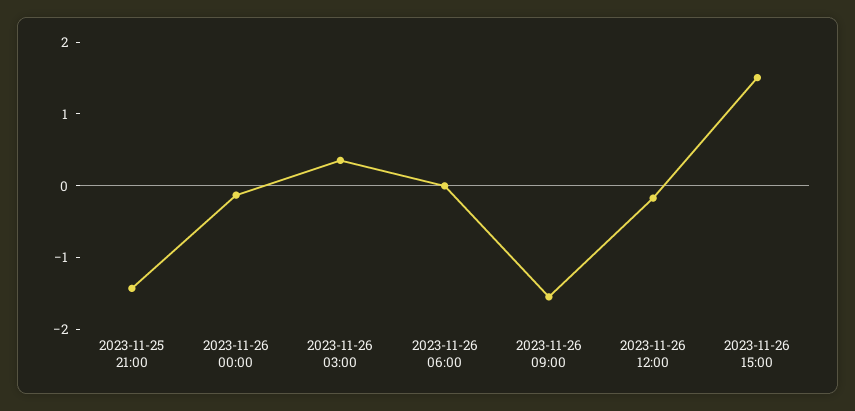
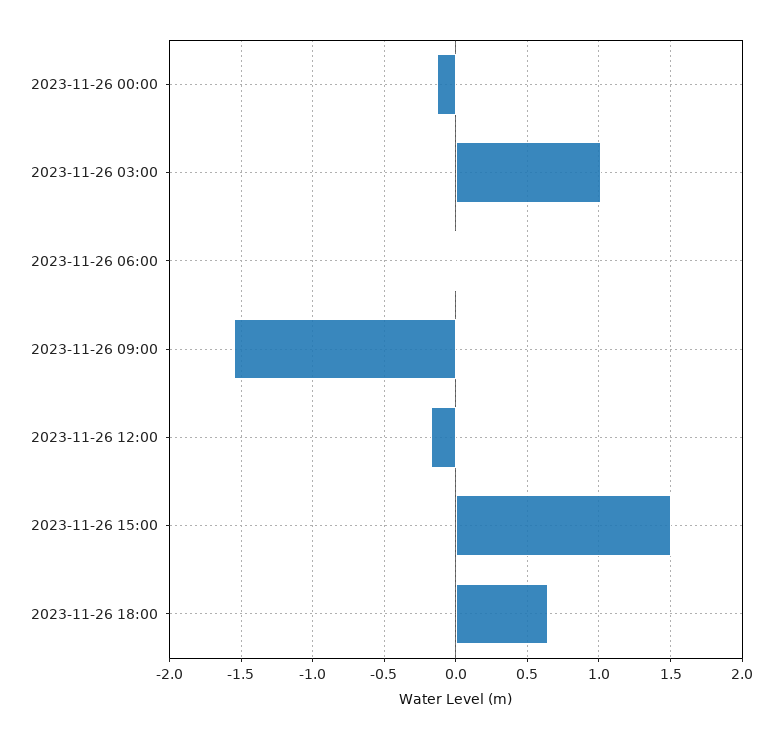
2023-11-25 21:00: -1.4 -> none
2023-11-26 03:00: 0.4 -> 1
2023-11-26 18:00: none -> 0.65

